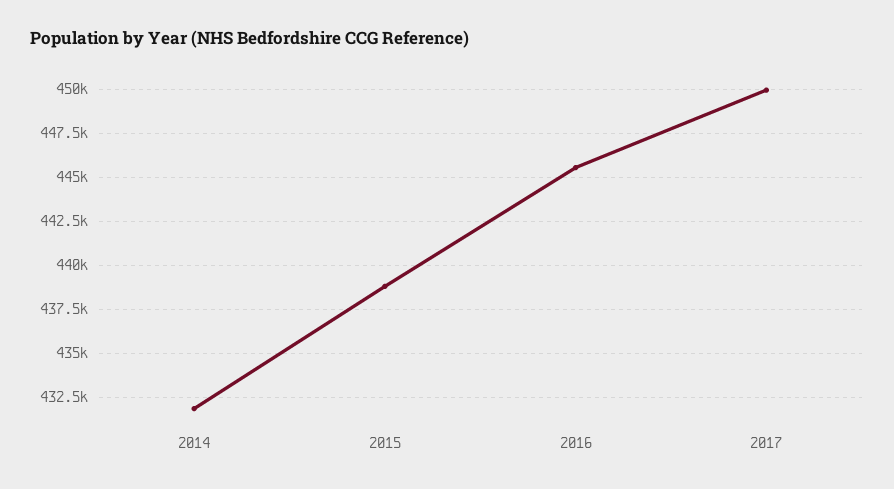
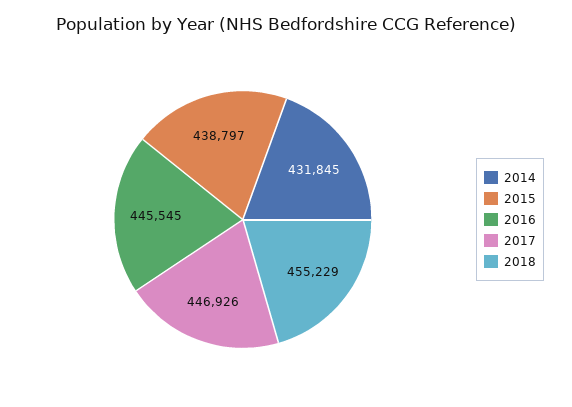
2017: 450000 -> 446926
2018: none -> 455229

